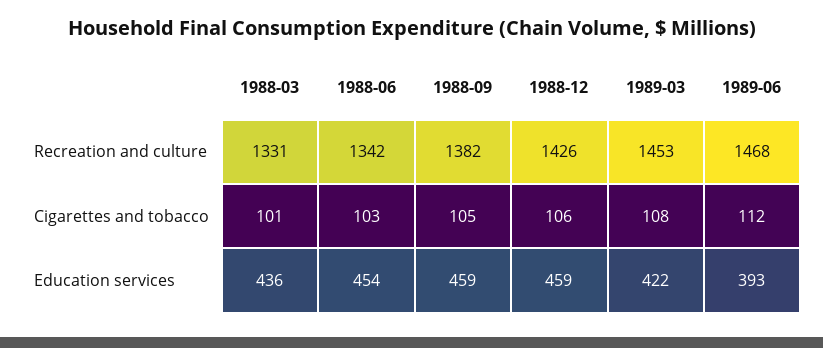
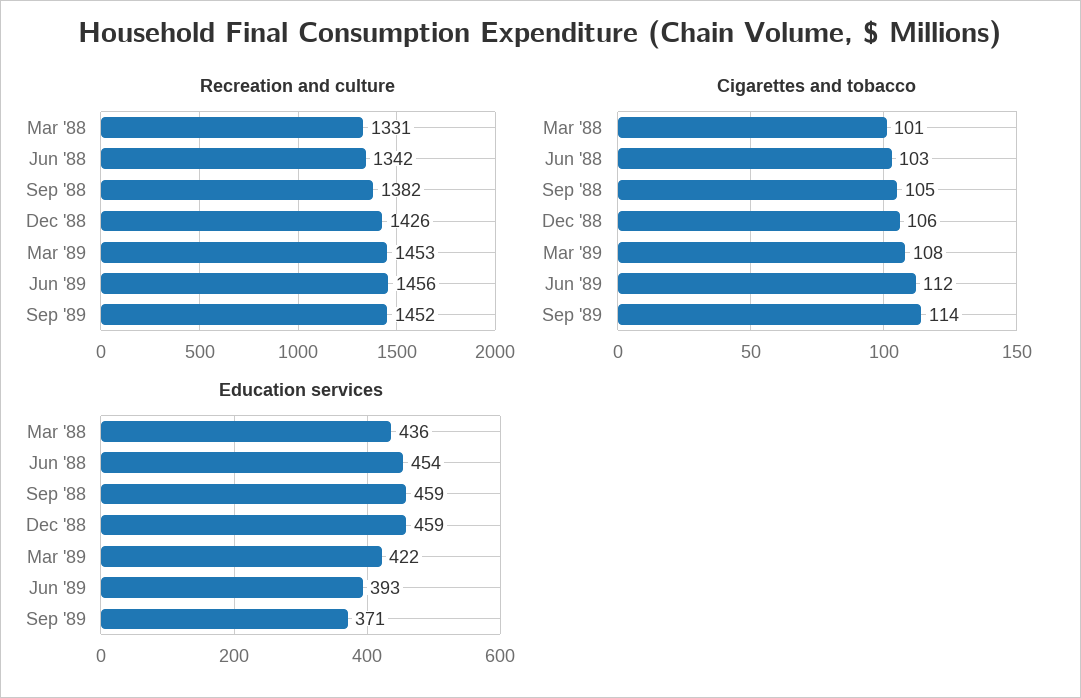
Recreation and culture, 1989-06: 1468 -> 1456
Recreation and culture, Sep '89: none -> 1452
Cigarettes and tobacco, Sep '89: none -> 114
Education services, Sep '89: none -> 371

